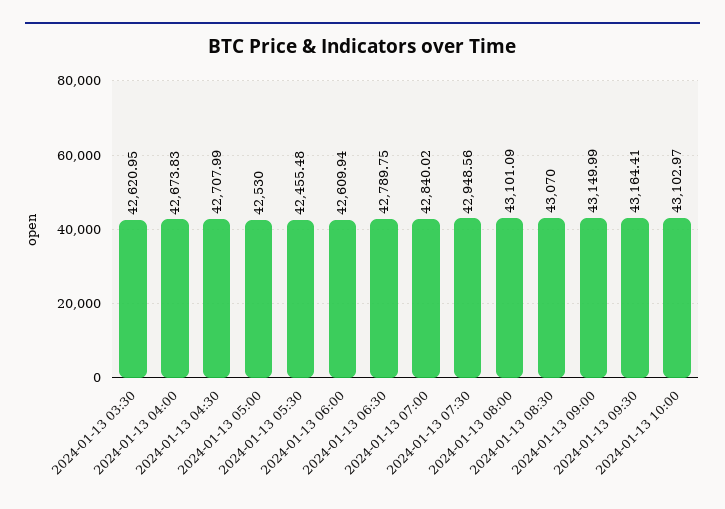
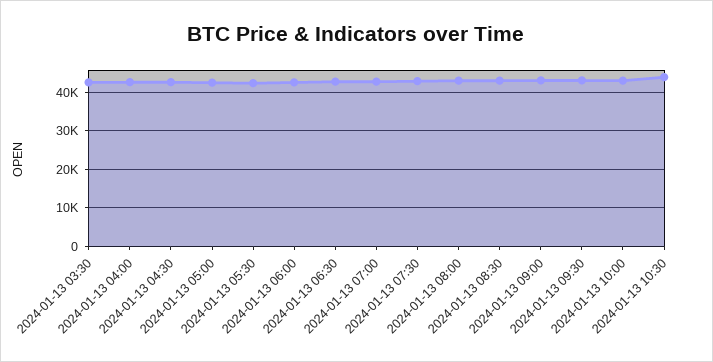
2024-01-13 10:30: none -> 44000

